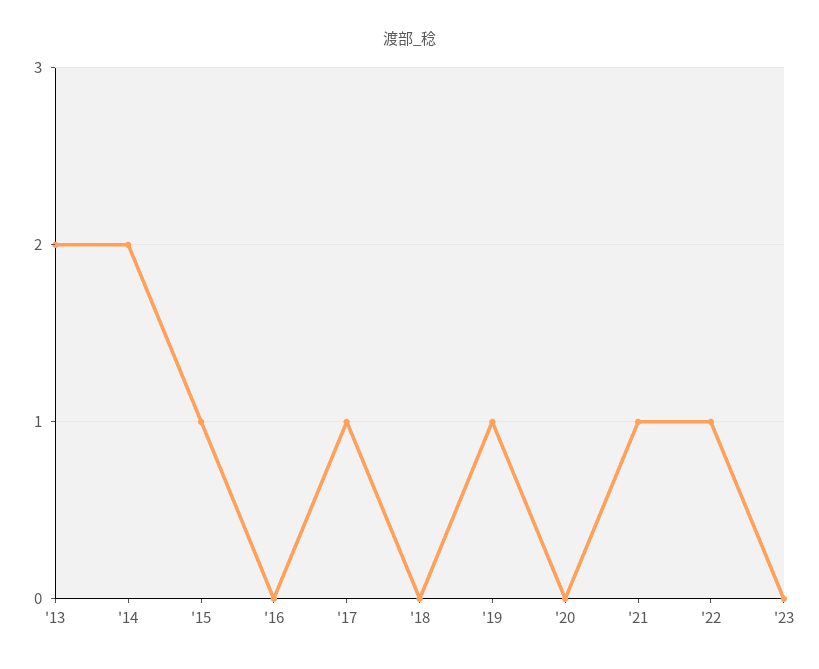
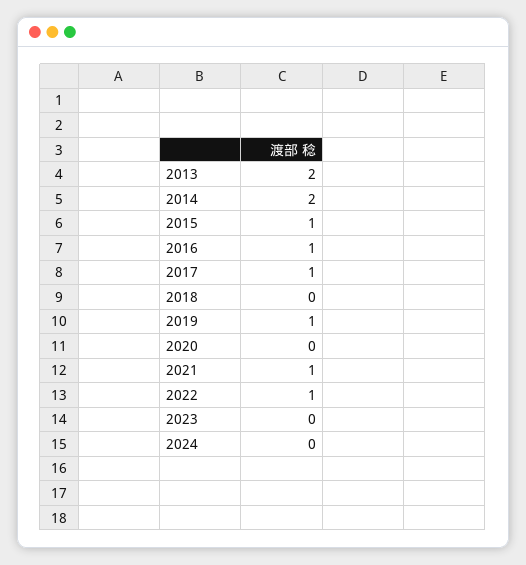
'16: 0 -> 1
2024: none -> 0

